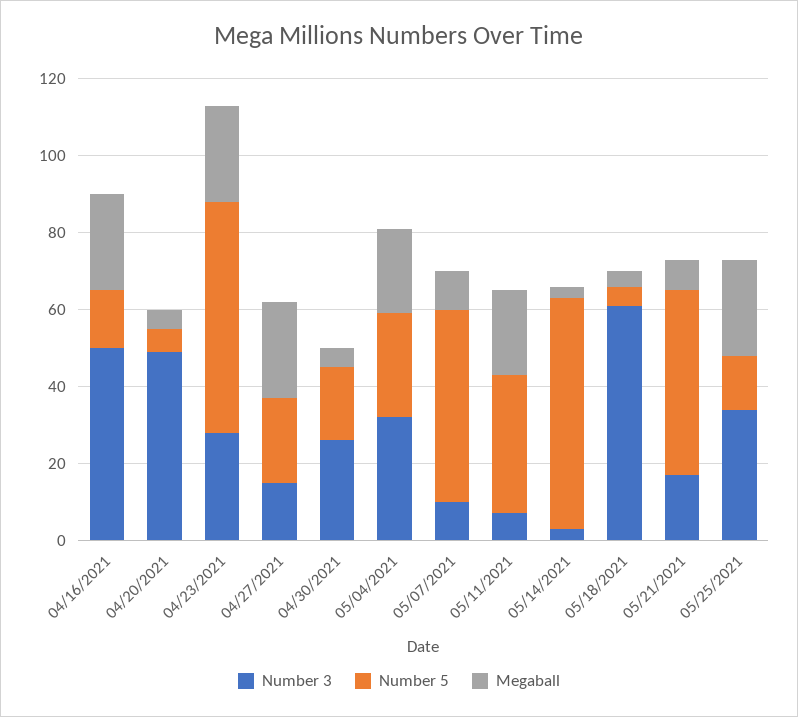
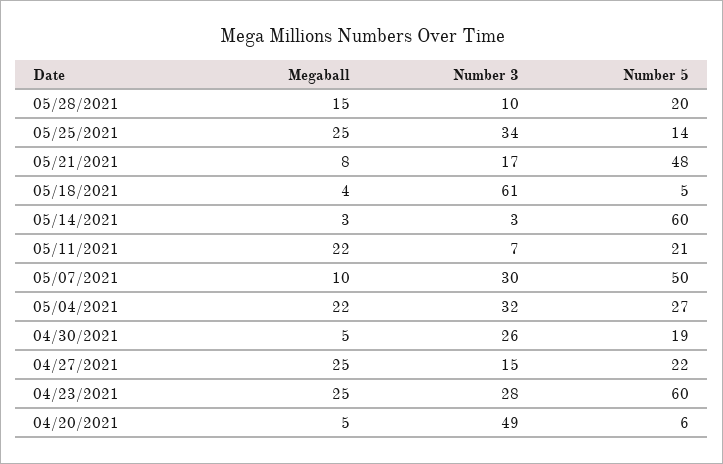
Number 3, 04/16/2021: 50 -> none
Number 5, 04/16/2021: 15 -> none
Megaball, 04/16/2021: 25 -> none
Number 3, 05/07/2021: 10 -> 30
Number 5, 05/11/2021: 35 -> 21
Megaball, 05/28/2021: none -> 15
Number 3, 05/28/2021: none -> 10
Number 5, 05/28/2021: none -> 20

